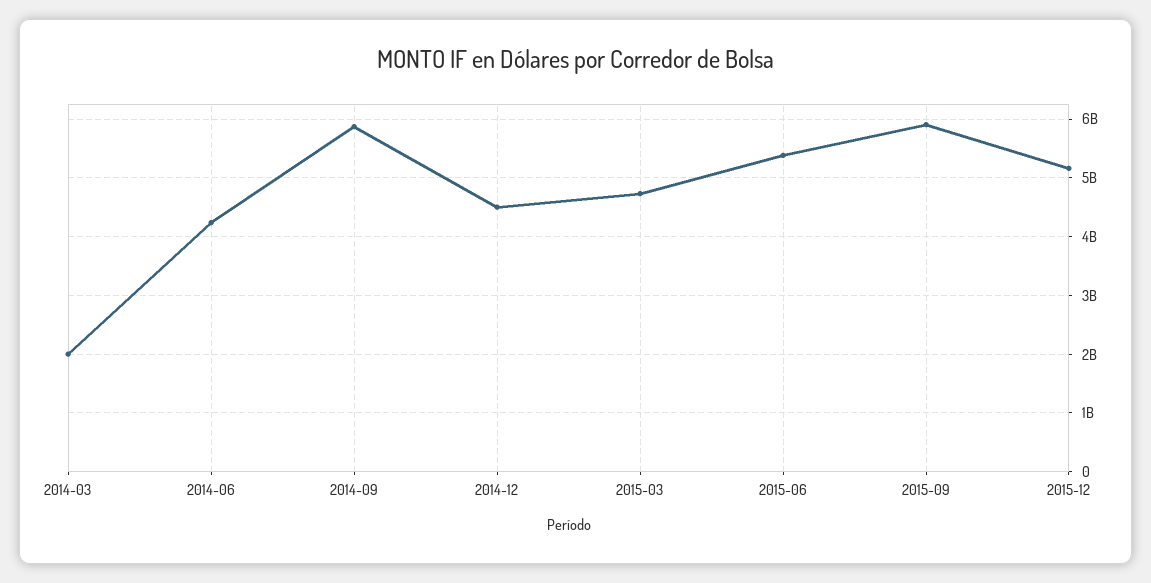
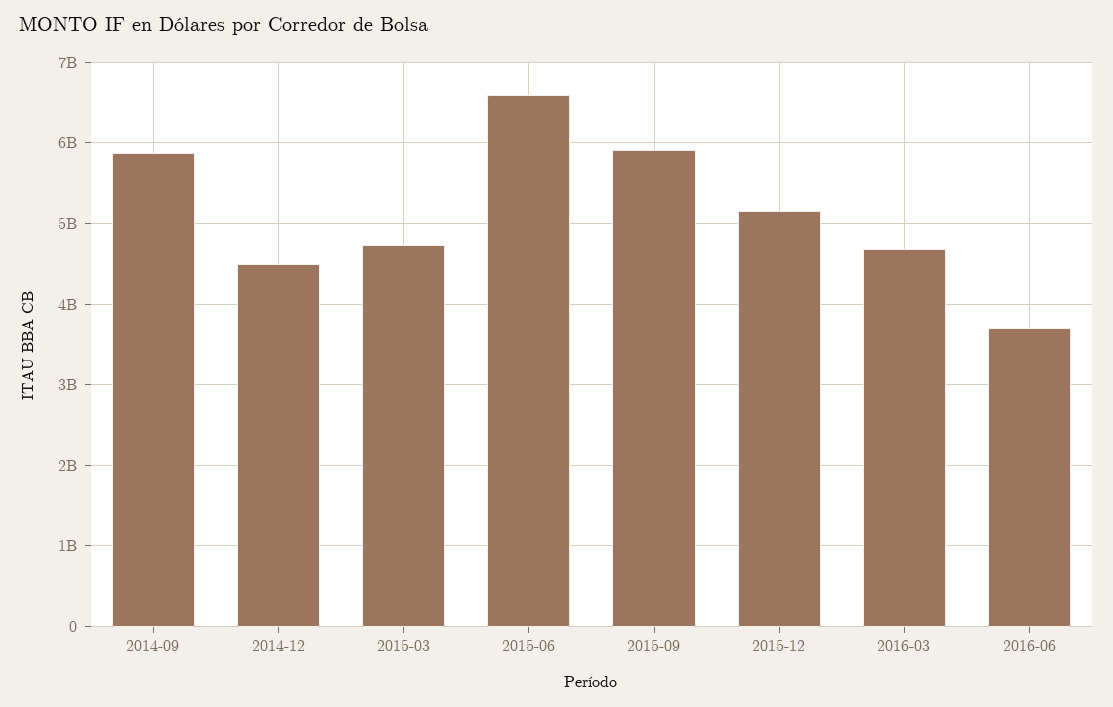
2014-03: 2000000000 -> none
2014-06: 4200000000 -> none
2015-06: 5400000000 -> 6600000000
2016-03: none -> 4700000000
2016-06: none -> 3700000000

